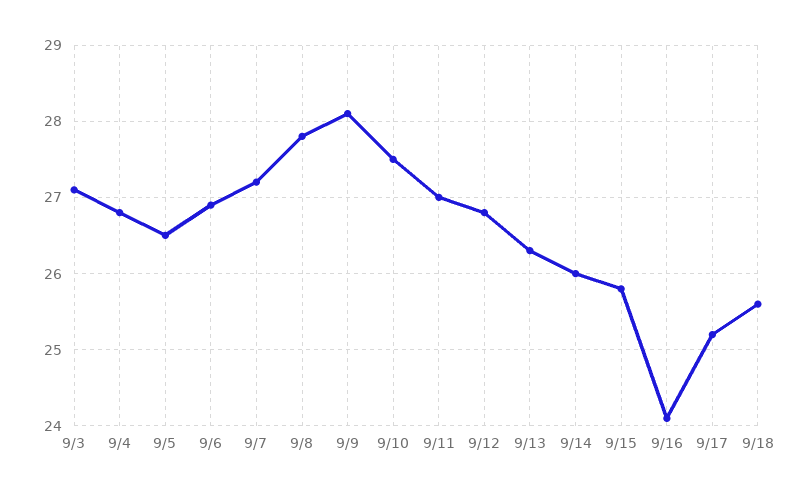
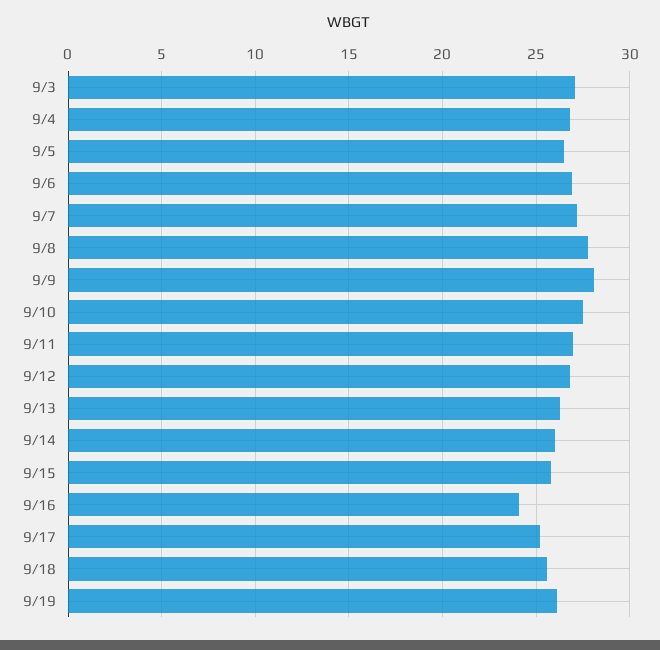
9/19: none -> 26

